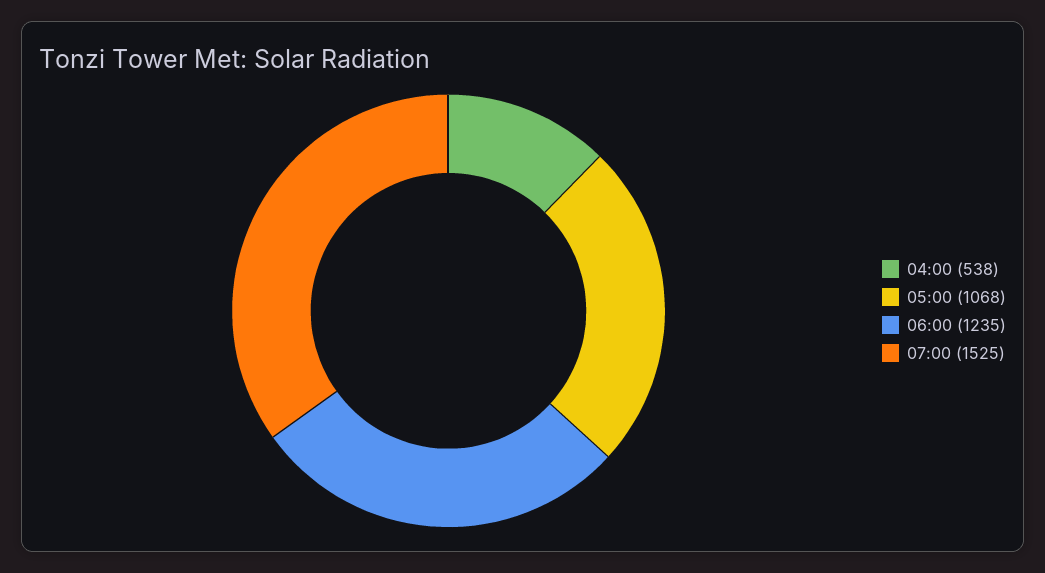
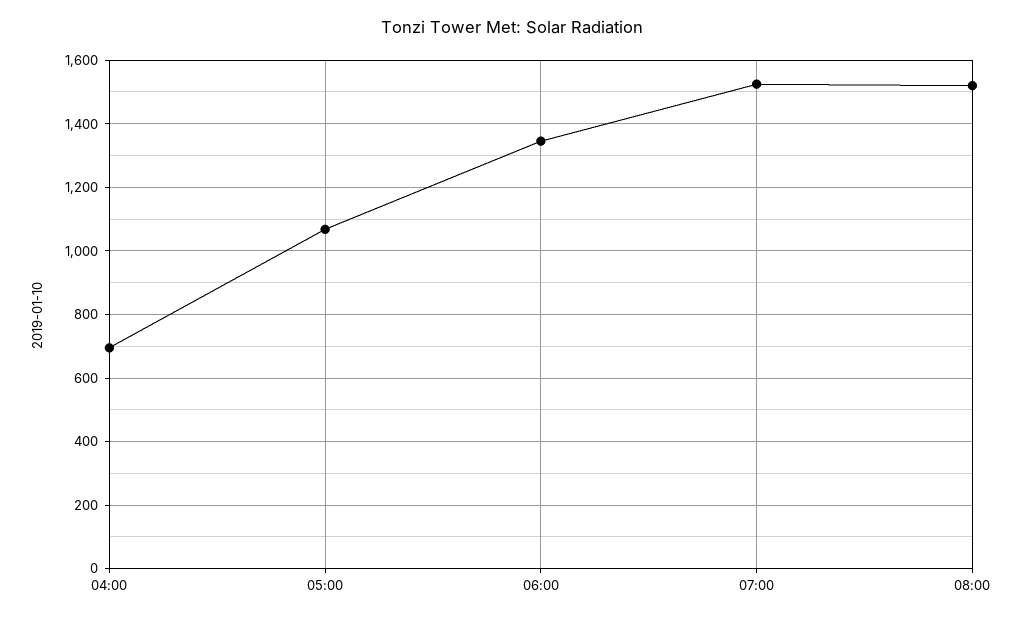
04:00: 538 -> 700
06:00: 1235 -> 1340
08:00: none -> 1520

